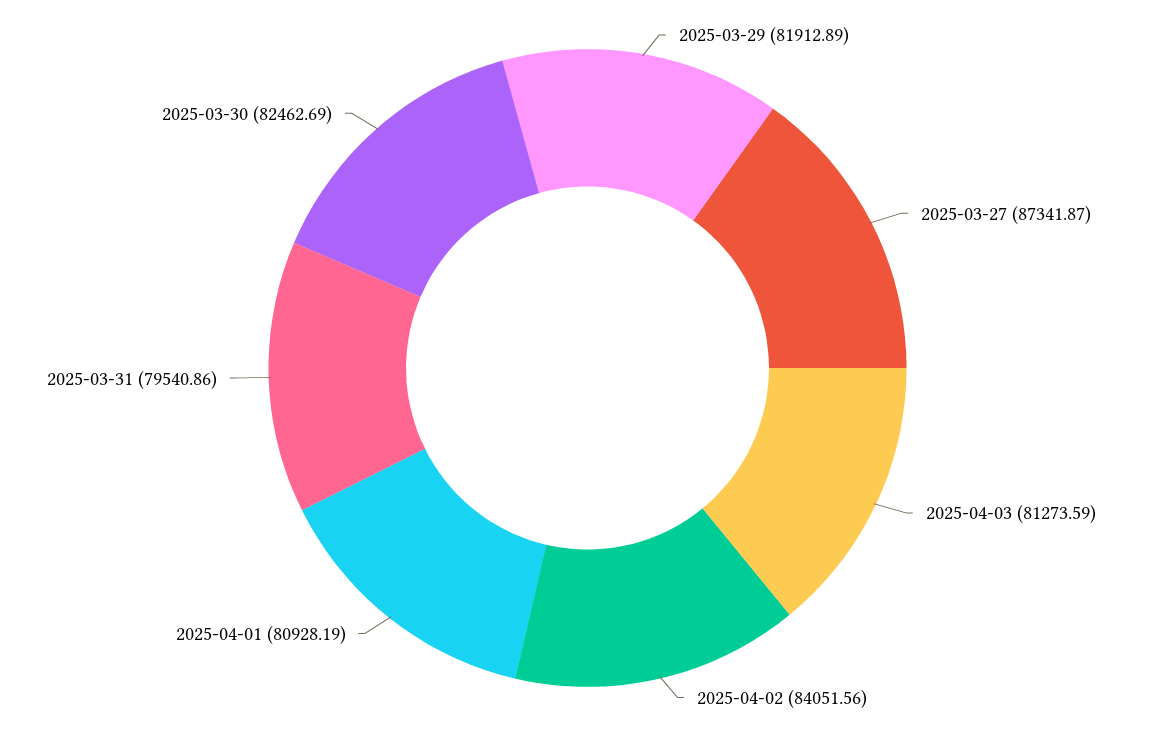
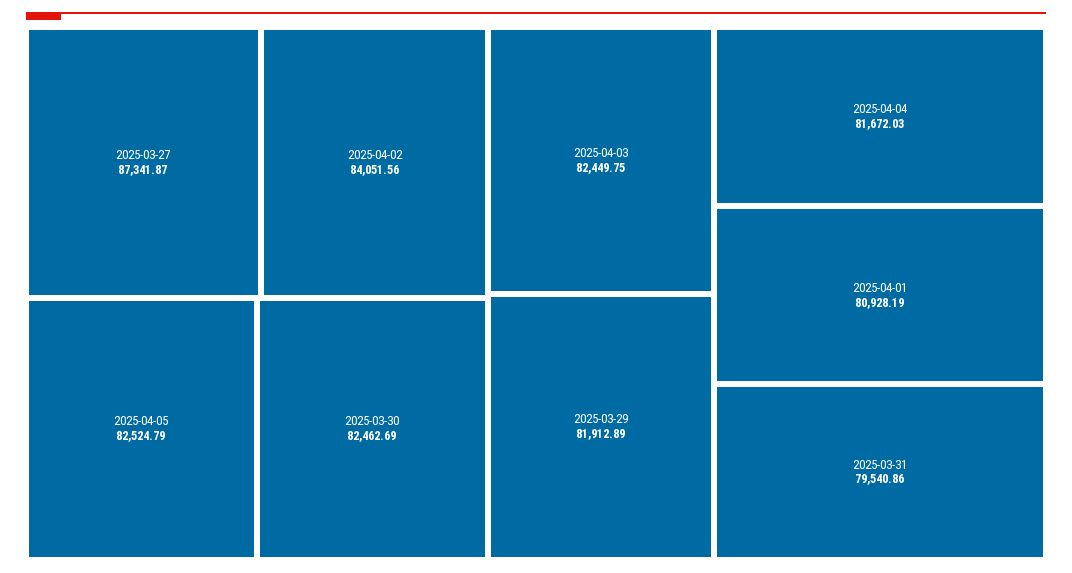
2025-04-03: 81273.59 -> 82449.75
2025-04-05: none -> 82524.79
2025-04-04: none -> 81672.03

